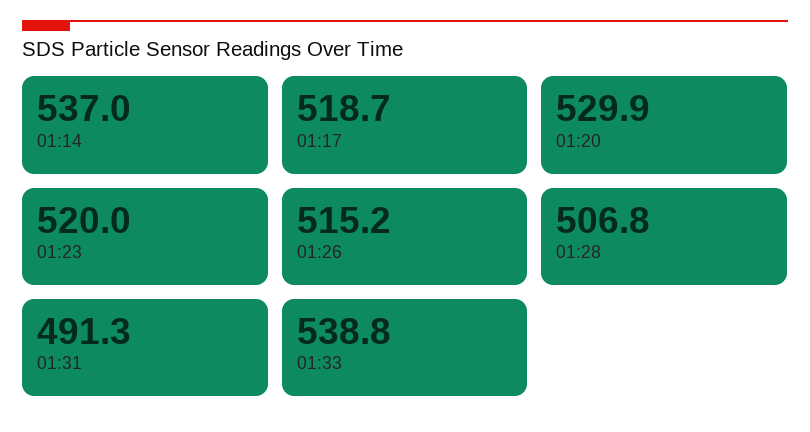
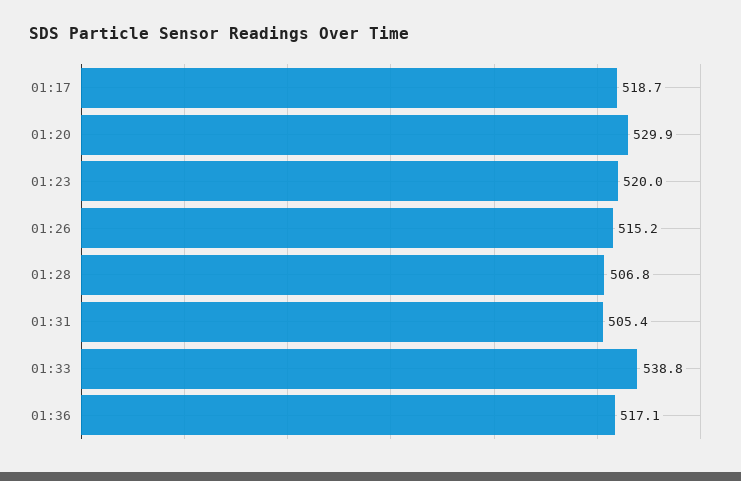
01:14: 537 -> none
01:31: 491.3 -> 505.4
01:36: none -> 517.1

